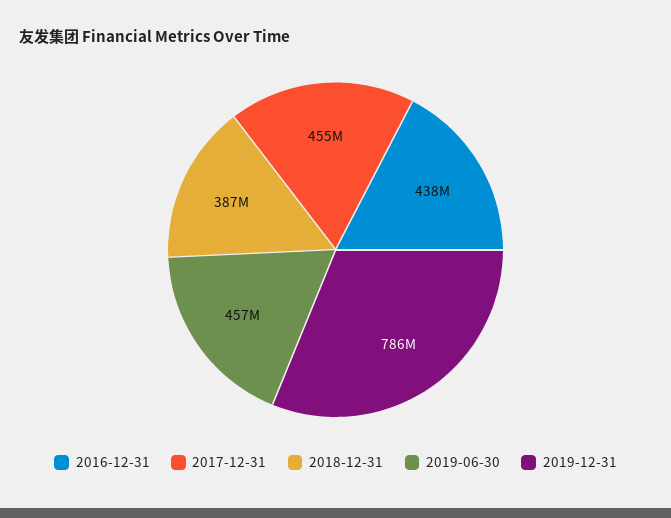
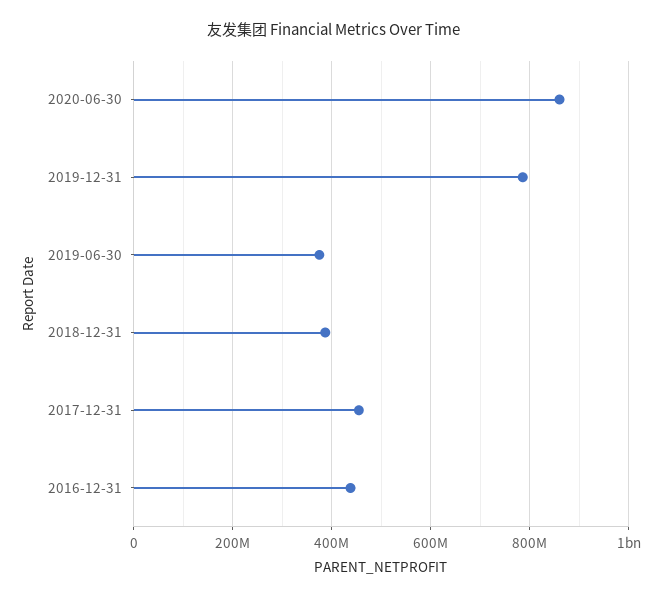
2019-06-30: 457000000 -> 380000000
2020-06-30: none -> 860000000

